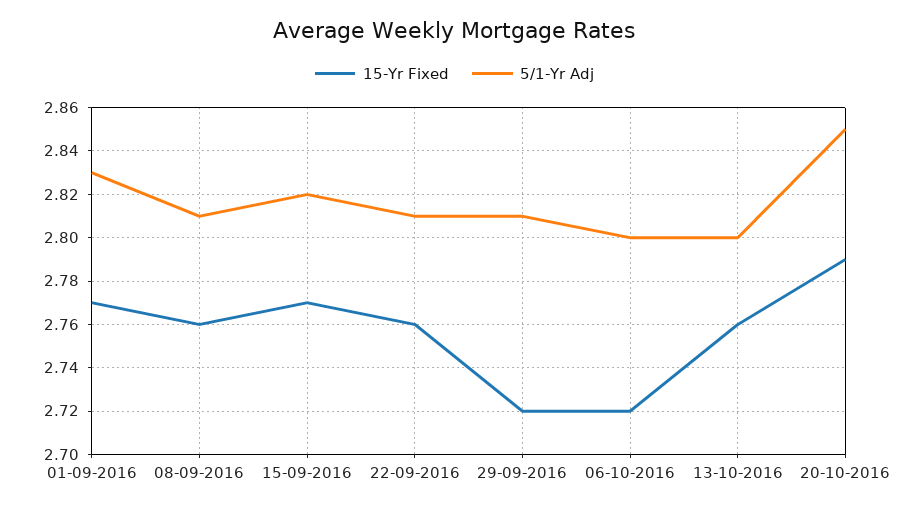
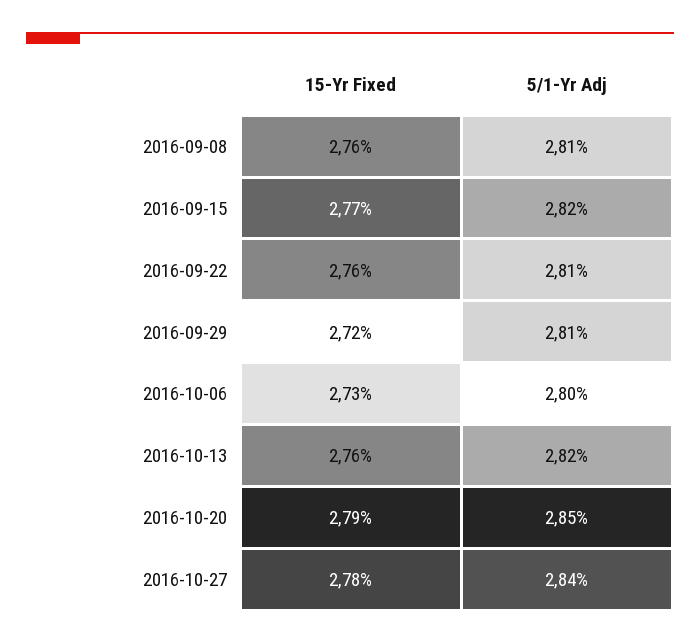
15-Yr Fixed, 01-09-2016: 2.77 -> none
5/1-Yr Adj, 01-09-2016: 2.83 -> none
15-Yr Fixed, 06-10-2016: 2.72 -> 2.73
5/1-Yr Adj, 13-10-2016: 2.8 -> 2.82
15-Yr Fixed, 2016-10-27: none -> 2.78
5/1-Yr Adj, 2016-10-27: none -> 2.84

